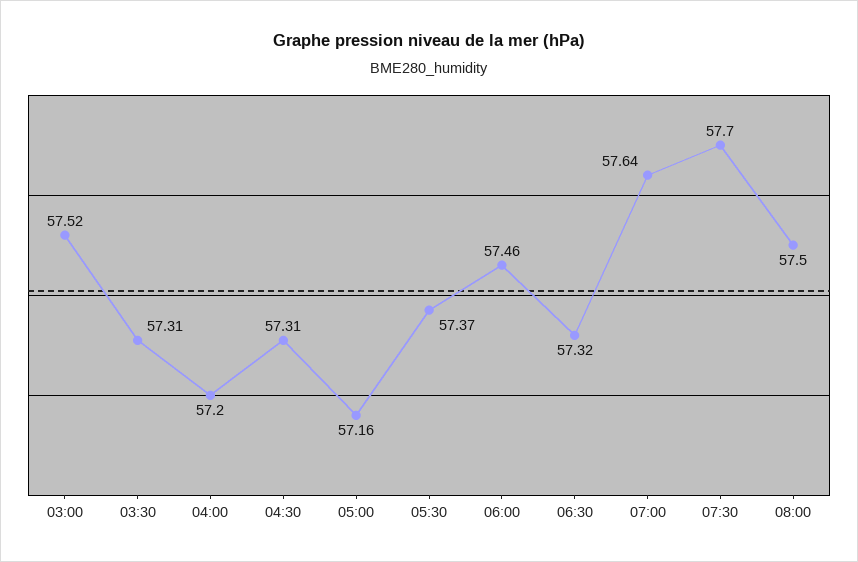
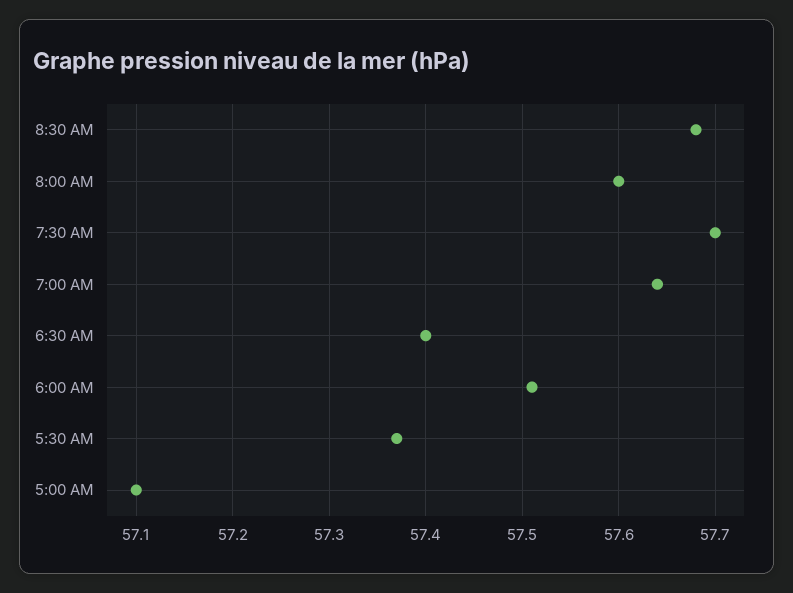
03:00: 57.52 -> none
03:30: 57.31 -> none
04:00: 57.2 -> none
04:30: 57.31 -> none
05:00: 57.16 -> 57.1
06:00: 57.46 -> 57.51
06:30: 57.32 -> 57.4
08:00: 57.5 -> 57.6
8:30 AM: none -> 57.68

